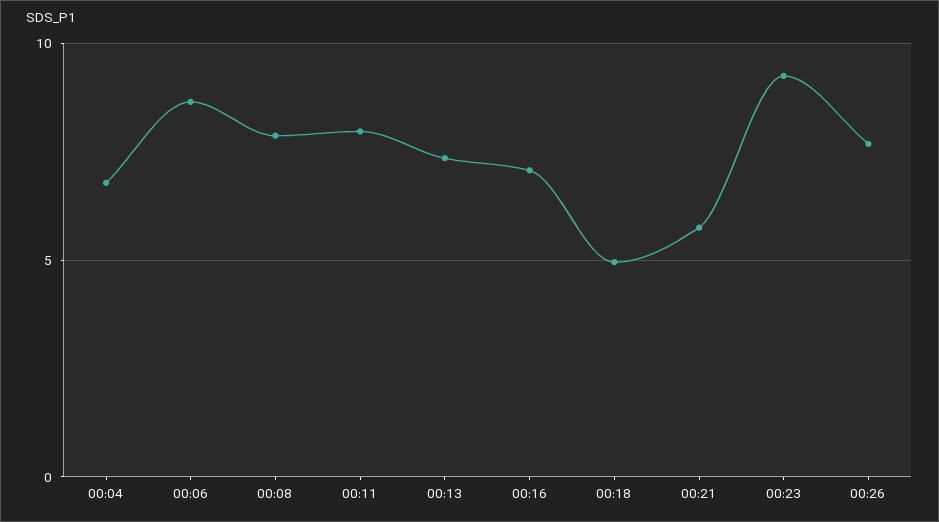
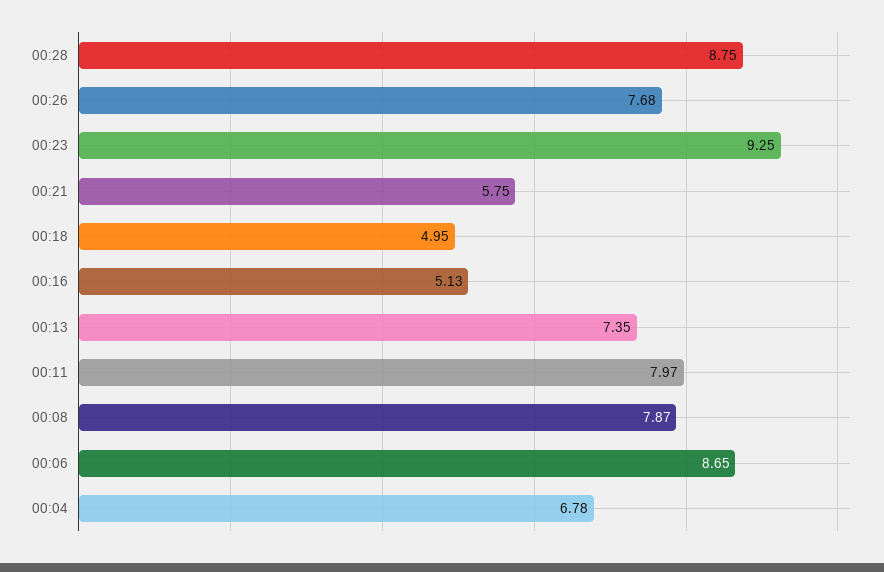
00:16: 7 -> 5.13
00:28: none -> 8.75

